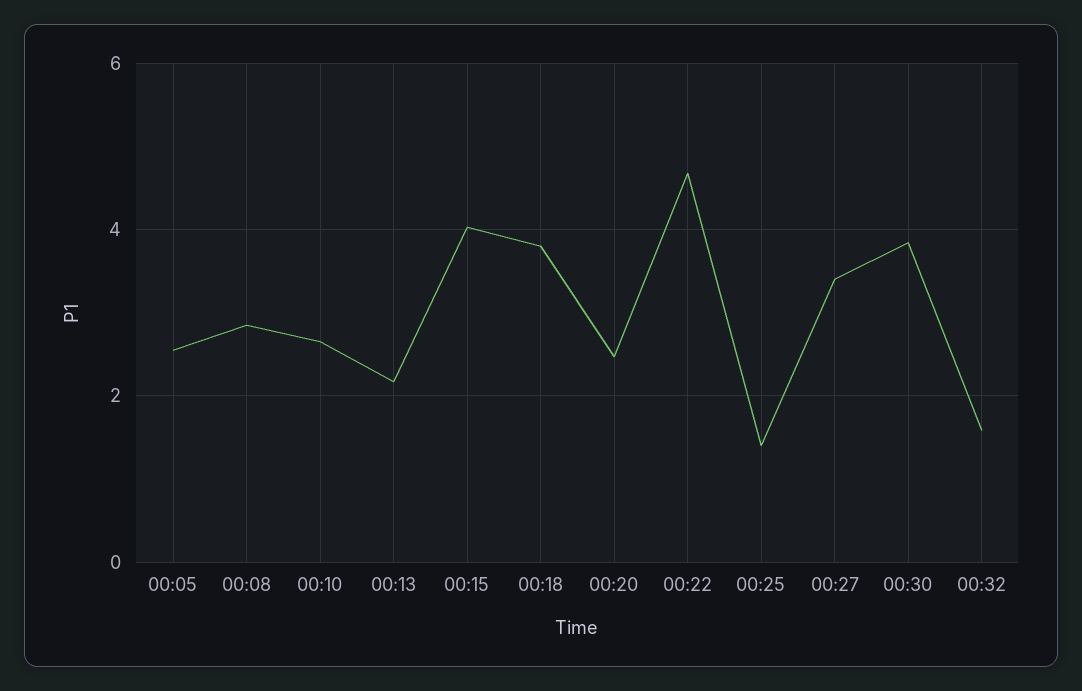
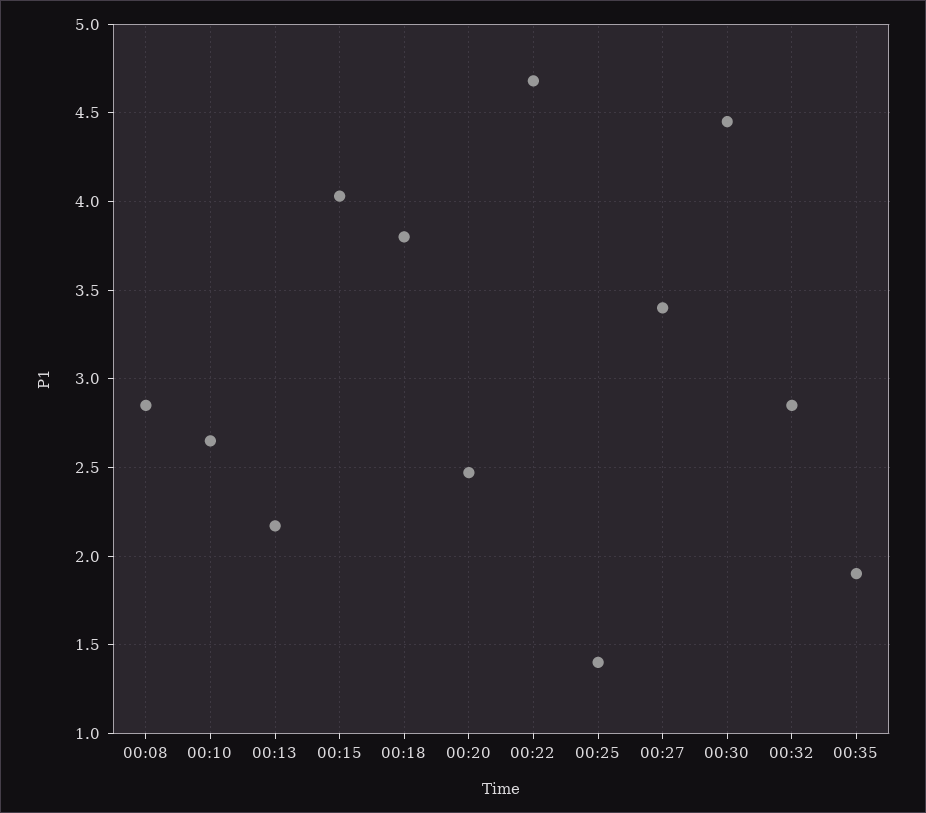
00:05: 2.6 -> none
00:30: 3.8 -> 4.45
00:32: 1.6 -> 2.85
00:35: none -> 1.9

